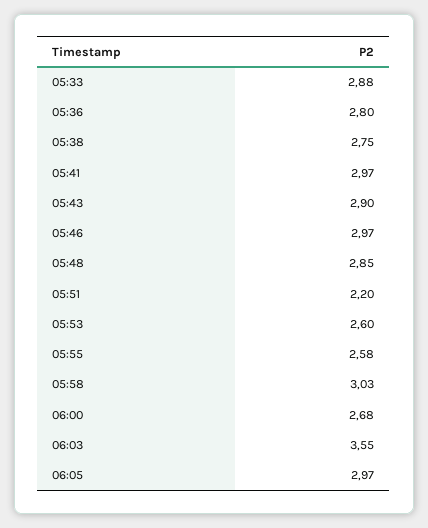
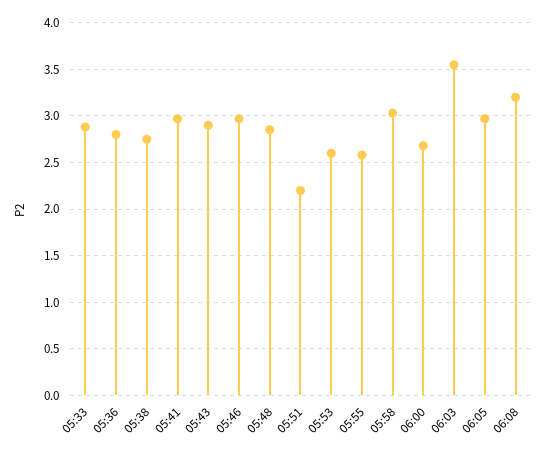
06:08: none -> 3.2

